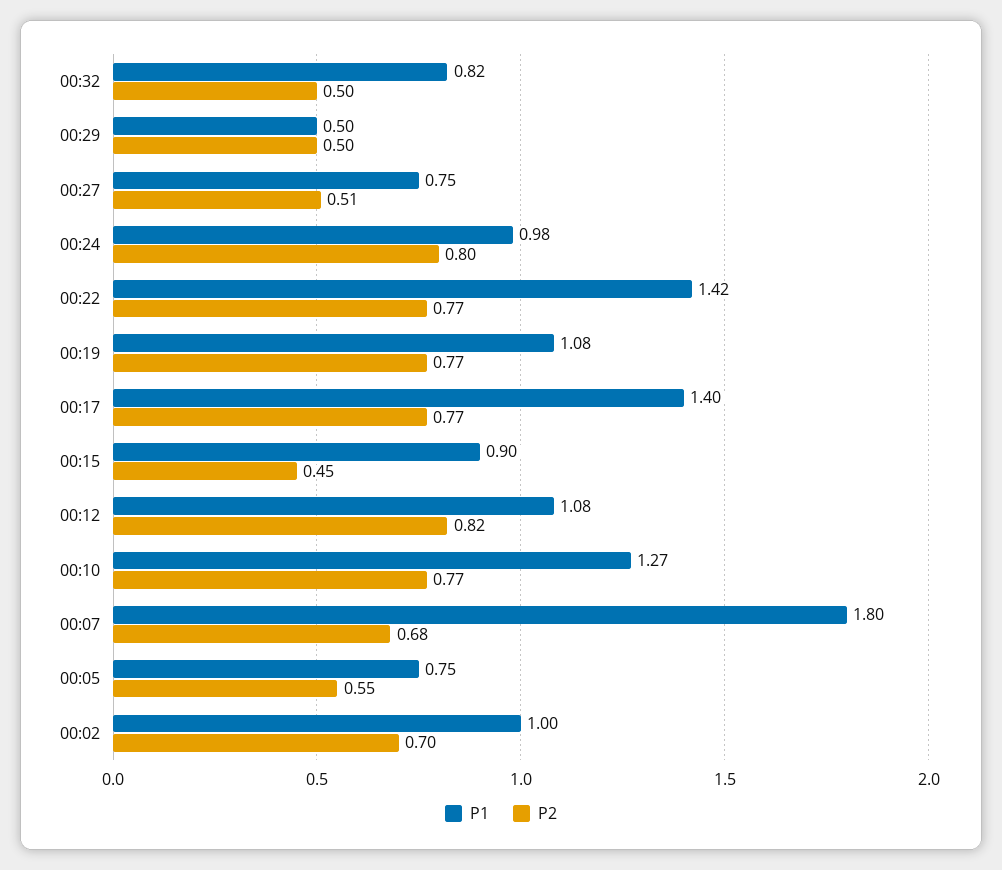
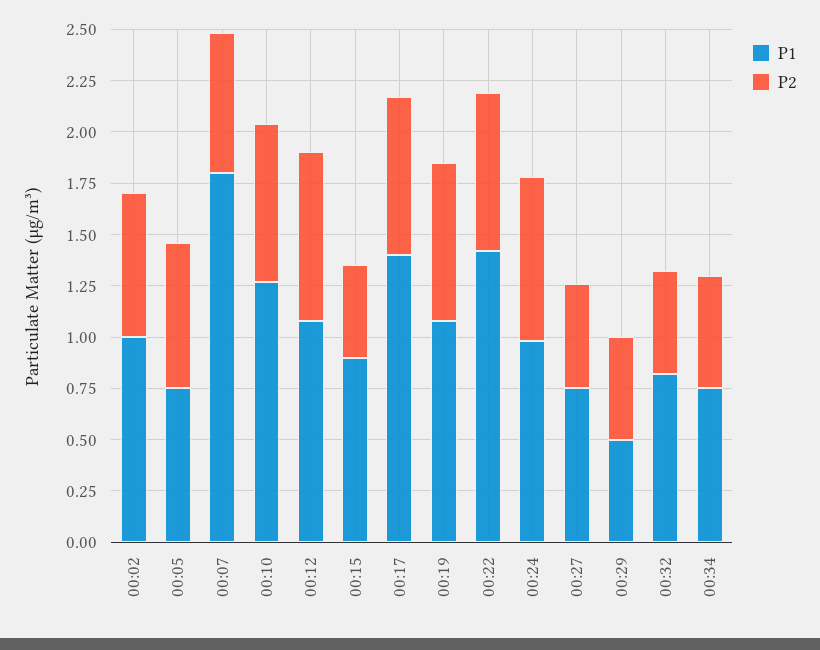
P2, 00:05: 0.55 -> 0.7
P1, 00:34: none -> 0.75
P2, 00:34: none -> 0.55

